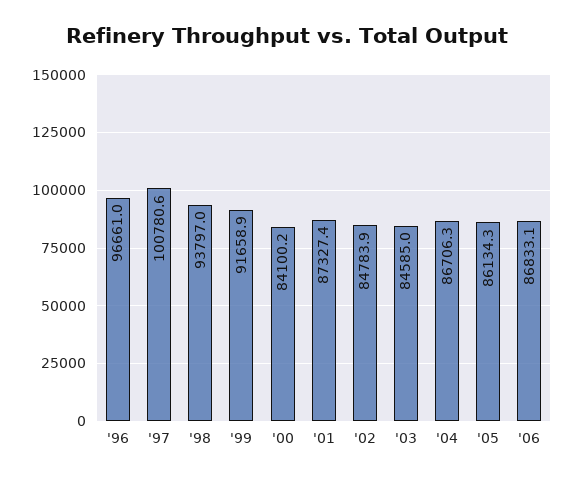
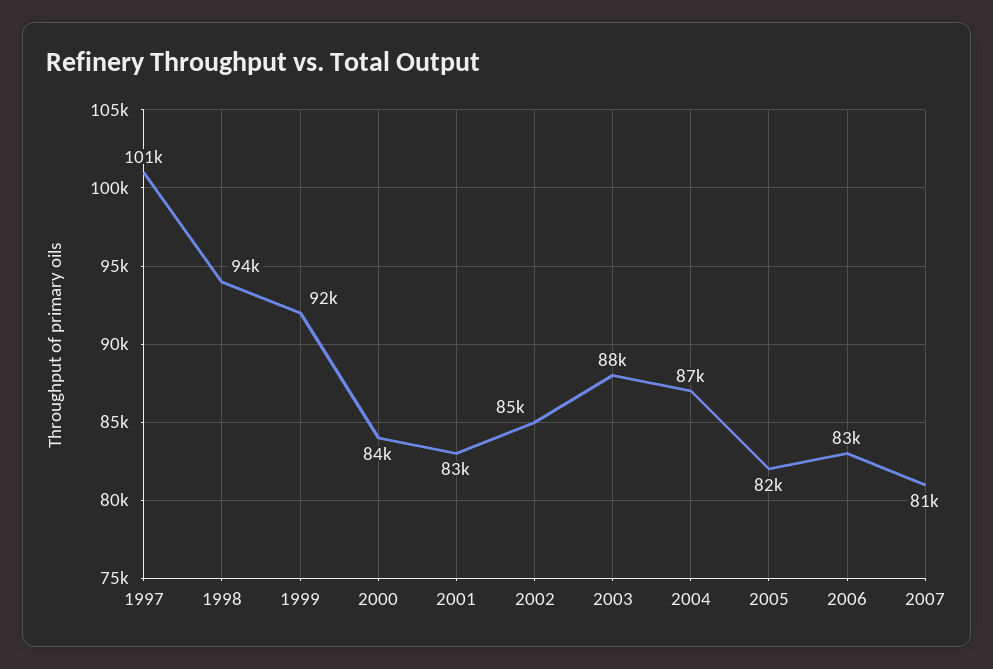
'96: 96661 -> none
'01: 87327.4 -> 83000
'03: 84585 -> 88000
'05: 86134.3 -> 82000
'06: 86833.1 -> 83000
2007: none -> 81000

